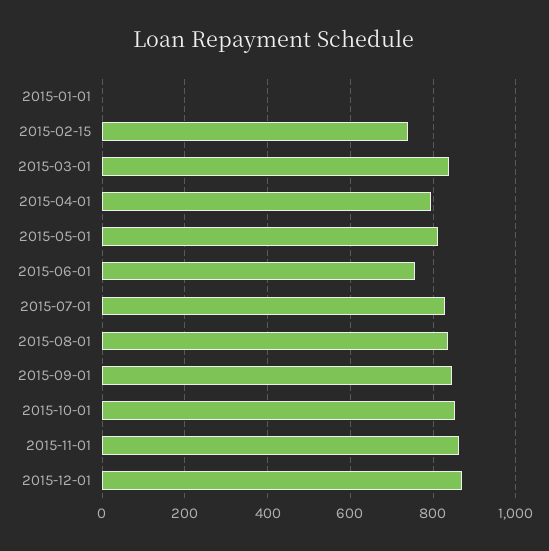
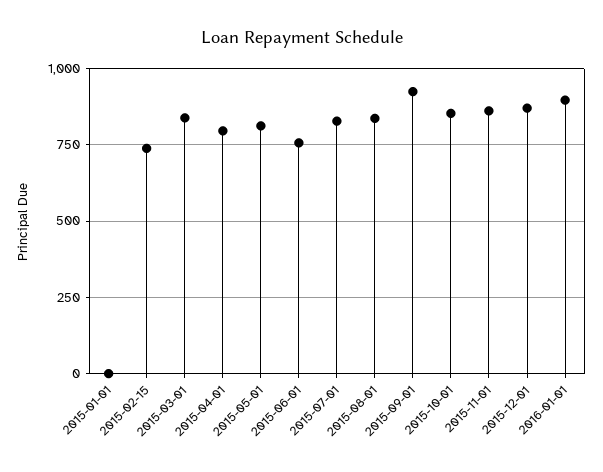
2015-09-01: 840 -> 925
2016-01-01: none -> 900

